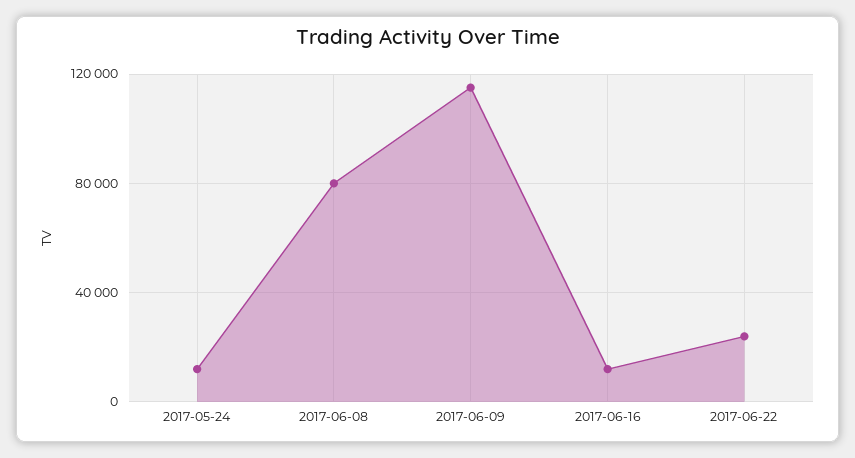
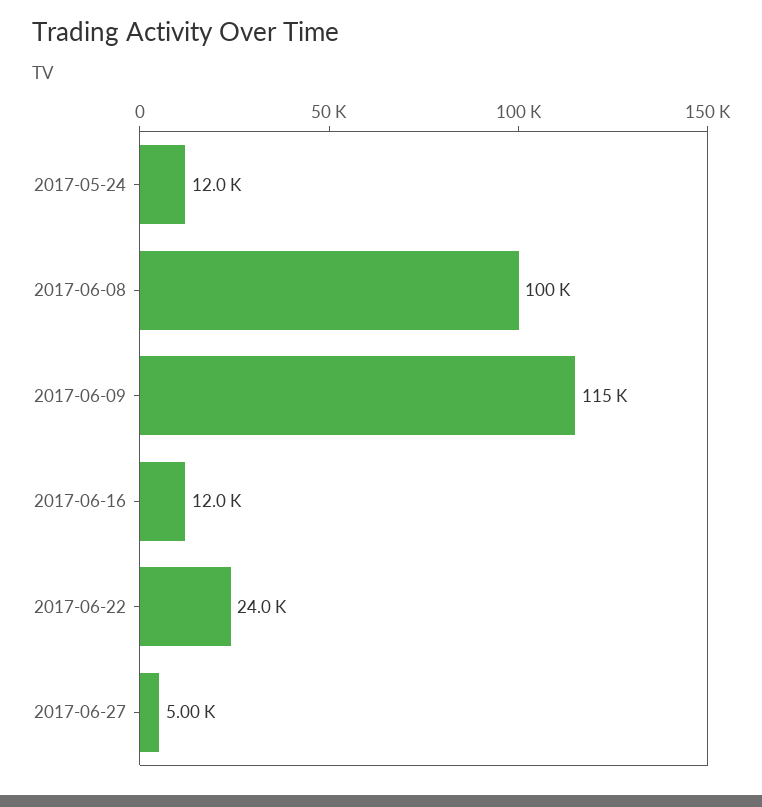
2017-06-08: 80000 -> 100000
2017-06-27: none -> 5000

